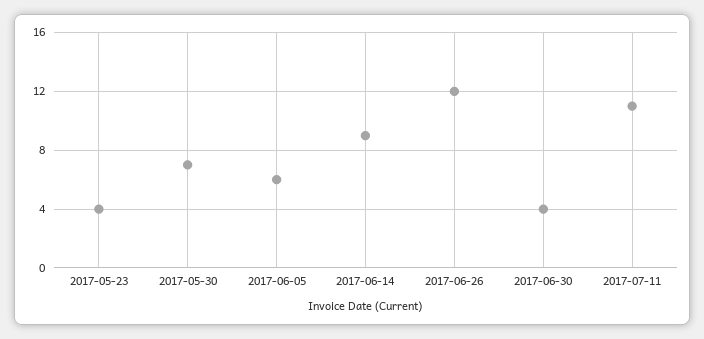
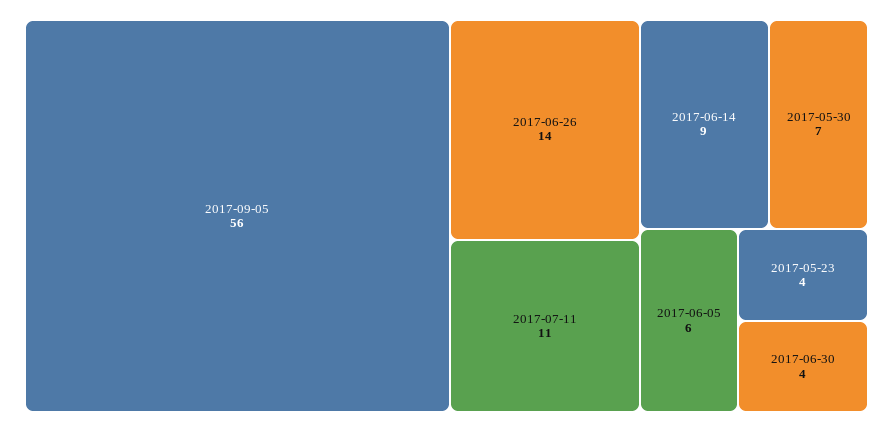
2017-06-26: 12 -> 14
2017-09-05: none -> 56

